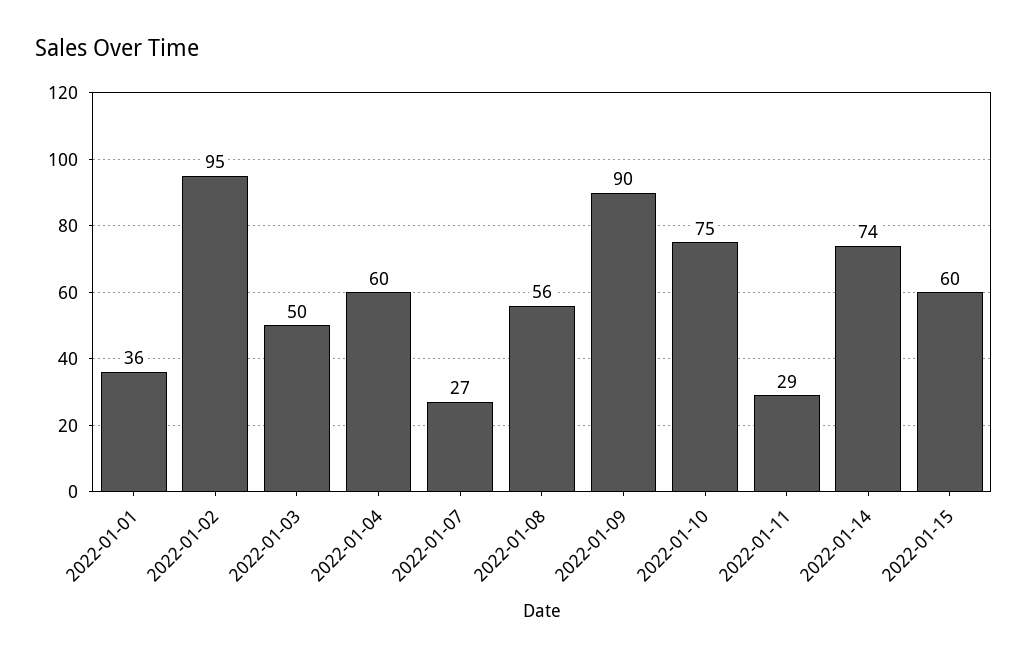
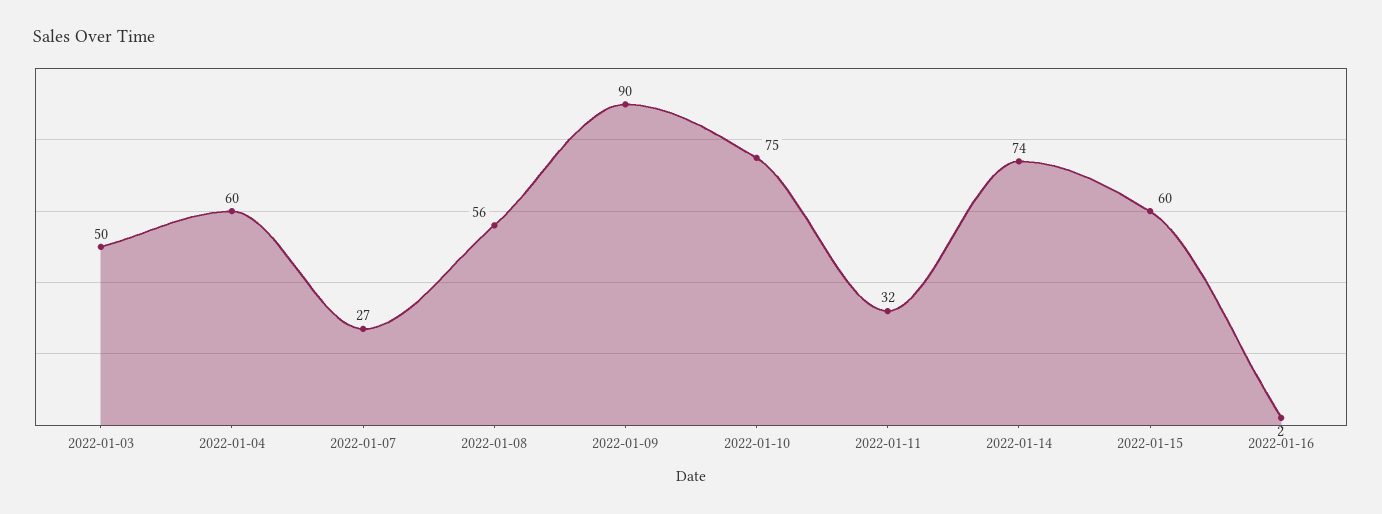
2022-01-01: 36 -> none
2022-01-02: 95 -> none
2022-01-11: 29 -> 32
2022-01-16: none -> 2

